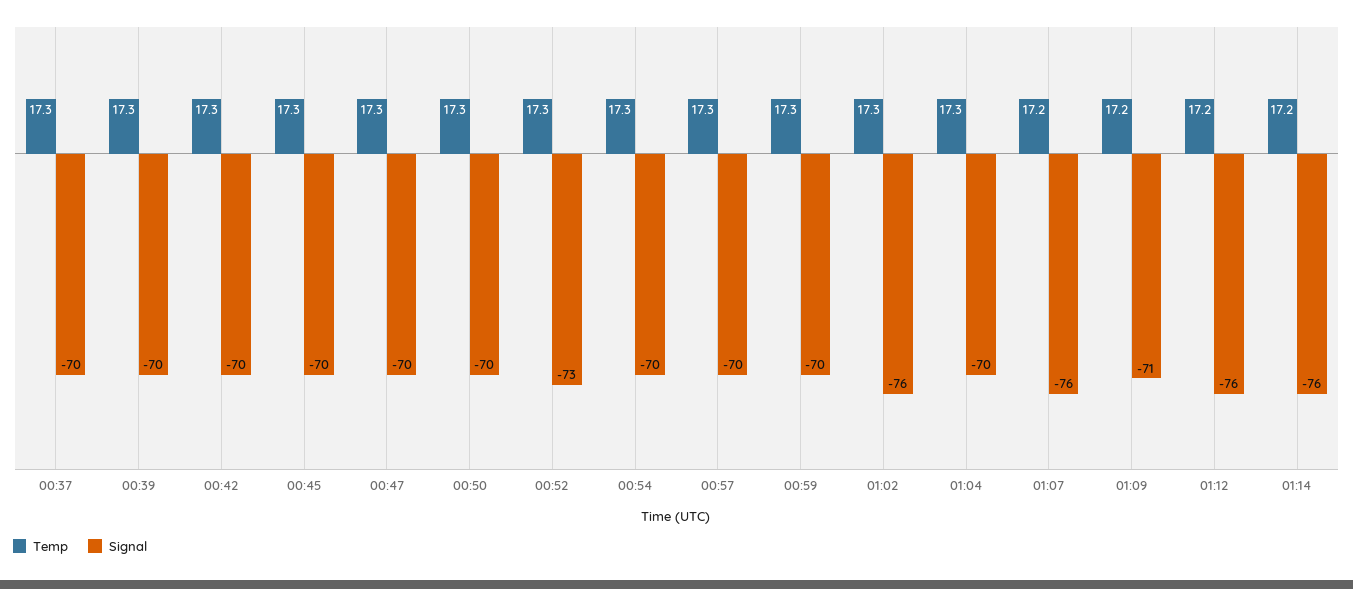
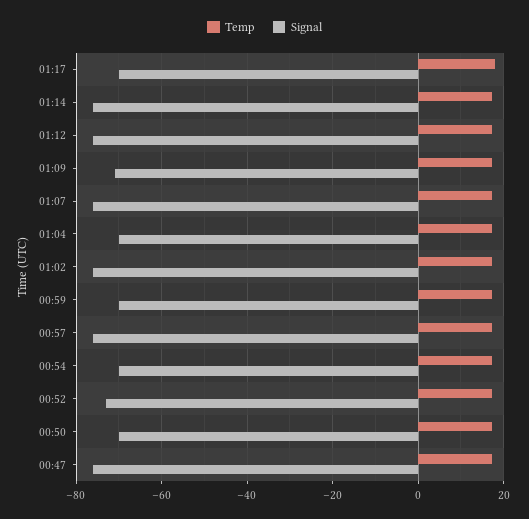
Temp, 00:37: 17.3 -> none
Signal, 00:37: -70 -> none
Temp, 00:39: 17.3 -> none
Signal, 00:39: -70 -> none
Temp, 00:42: 17.3 -> none
Signal, 00:42: -70 -> none
Temp, 00:45: 17.3 -> none
Signal, 00:45: -70 -> none
Signal, 00:47: -70 -> -76
Signal, 00:57: -70 -> -76
Temp, 01:17: none -> 18
Signal, 01:17: none -> -70

